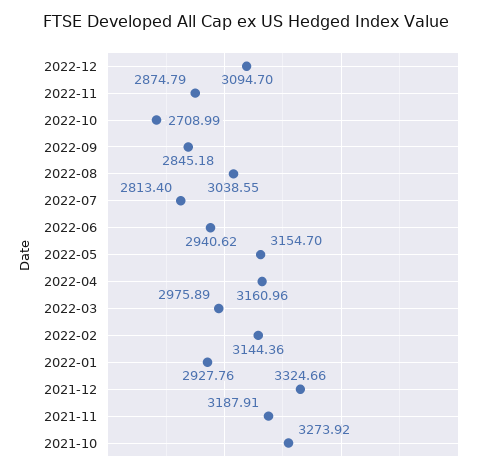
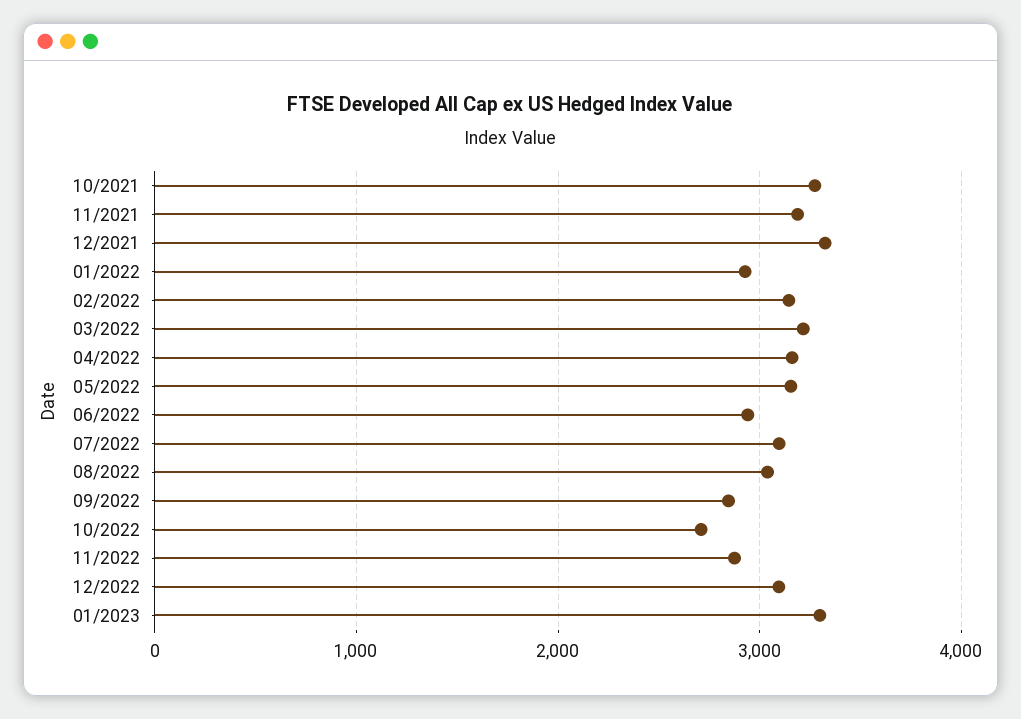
2022-07: 2813.4 -> 3100
2022-03: 2975.89 -> 3200
01/2023: none -> 3300

